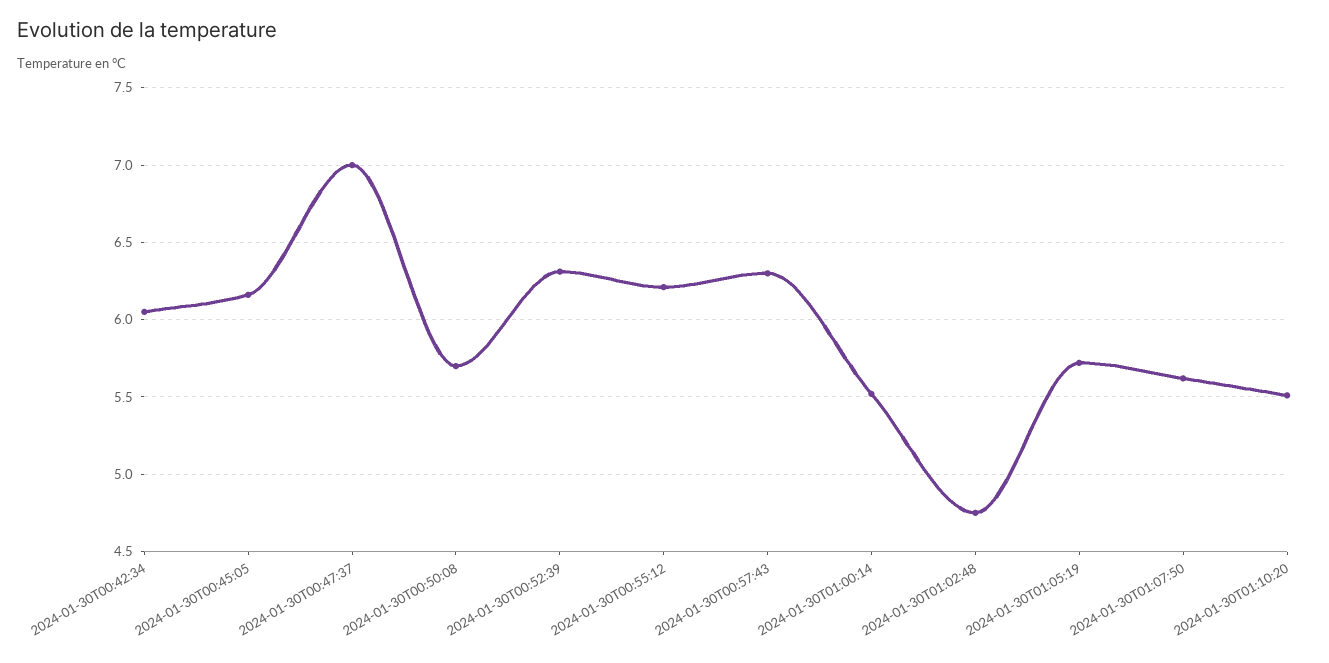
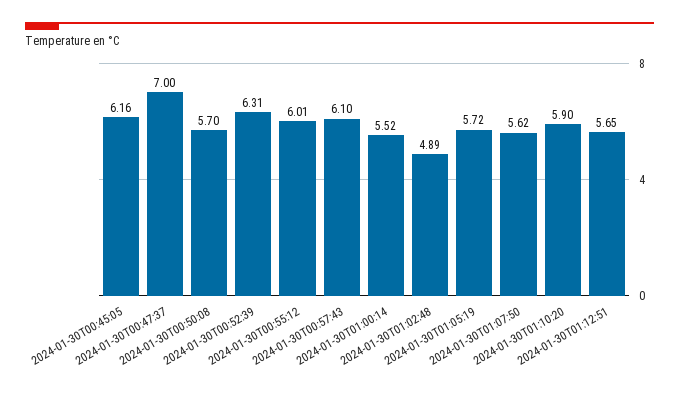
2024-01-30T00:42:34: 6.05 -> none
2024-01-30T00:55:12: 6.2 -> 6.01
2024-01-30T00:57:43: 6.3 -> 6.1
2024-01-30T01:02:48: 4.75 -> 4.89
2024-01-30T01:10:20: 5.5 -> 5.9
2024-01-30T01:12:51: none -> 5.65

